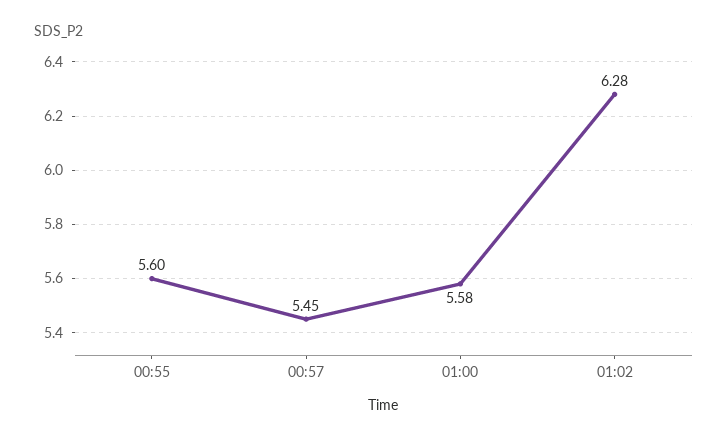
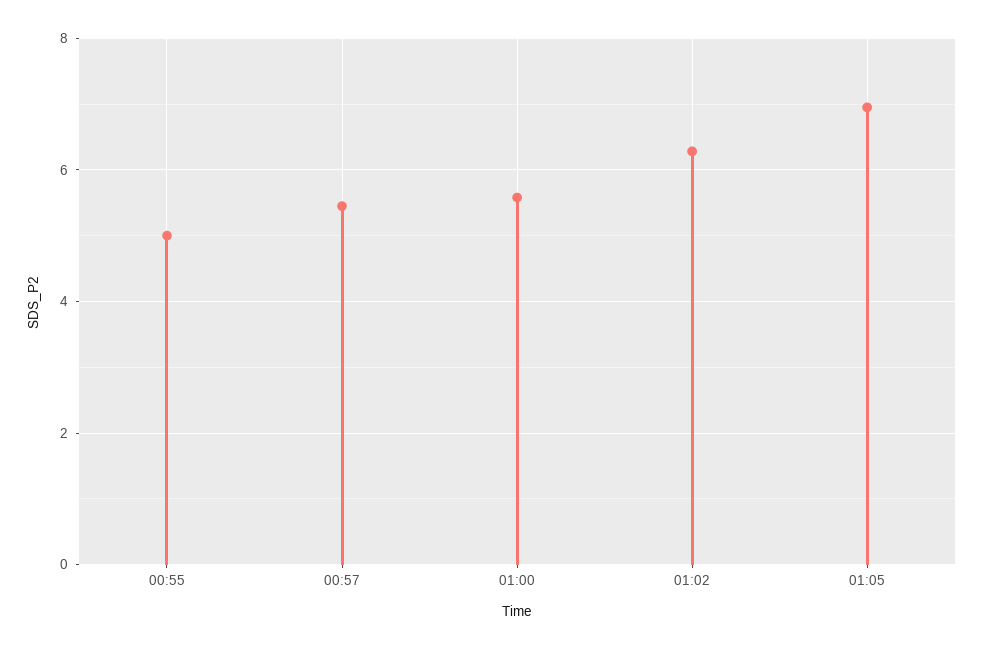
00:55: 5.6 -> 5
01:05: none -> 7

